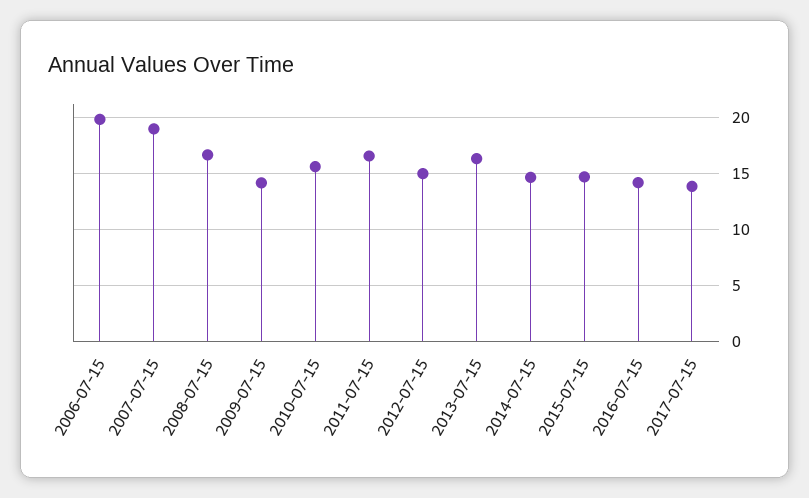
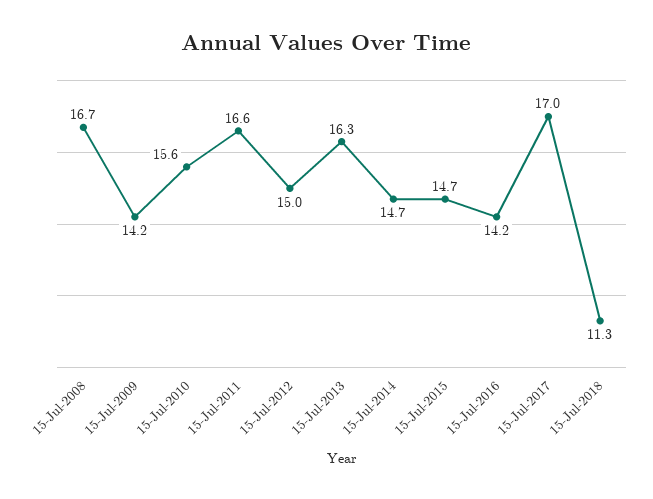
2006-07-15: 20 -> none
2007-07-15: 19 -> none
2017-07-15: 14 -> 17
15-Jul-2018: none -> 11.3

